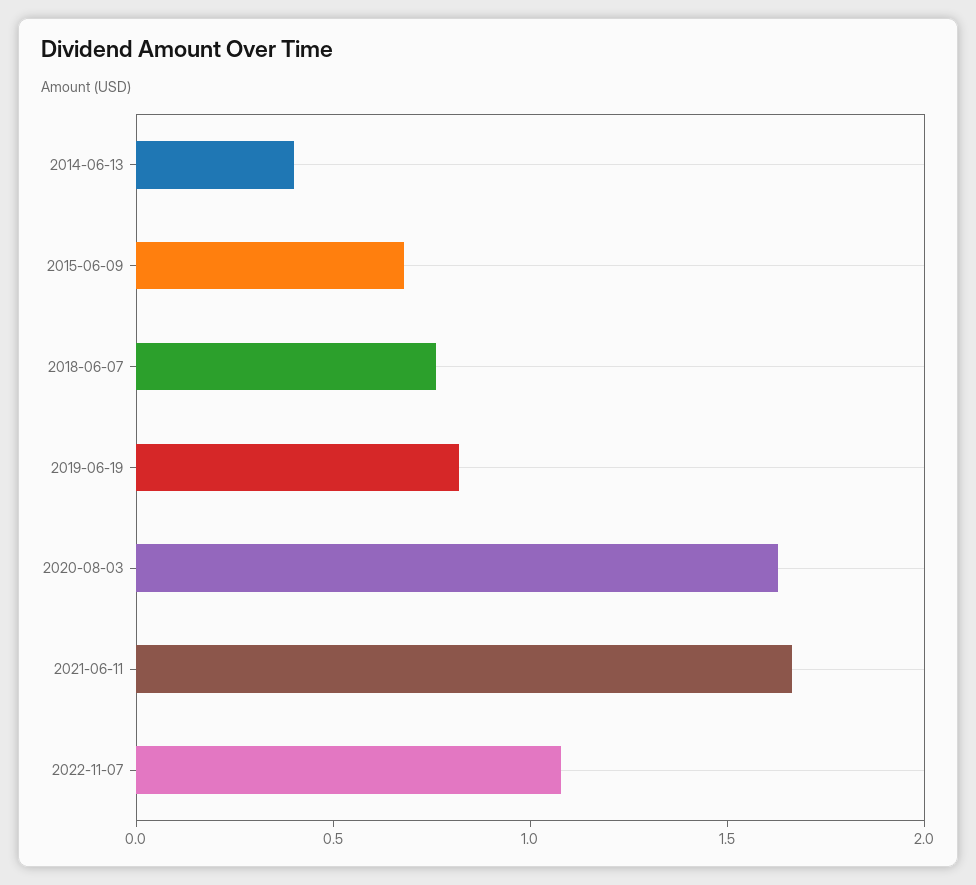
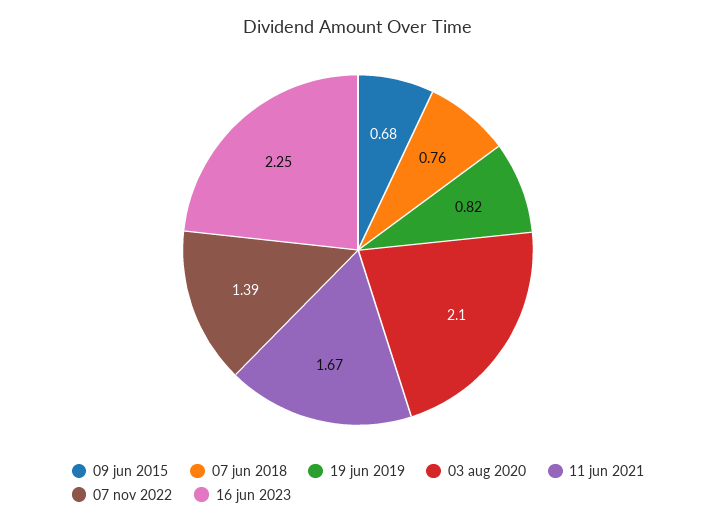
2014-06-13: 0.4 -> none
2020-08-03: 1.6 -> 2.1
2022-11-07: 1.1 -> 1.39
16 jun 2023: none -> 2.25

